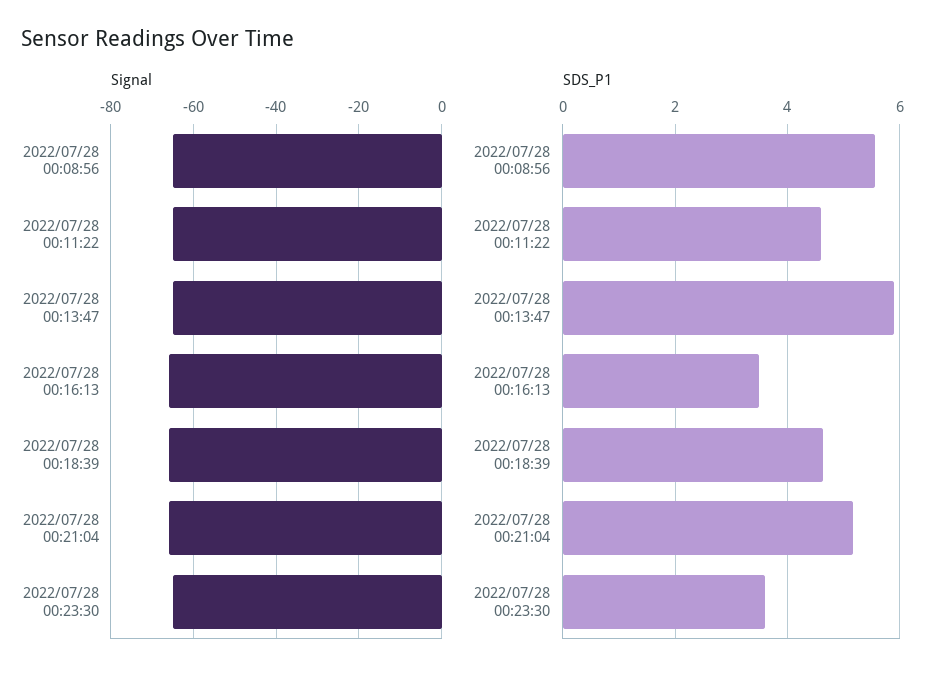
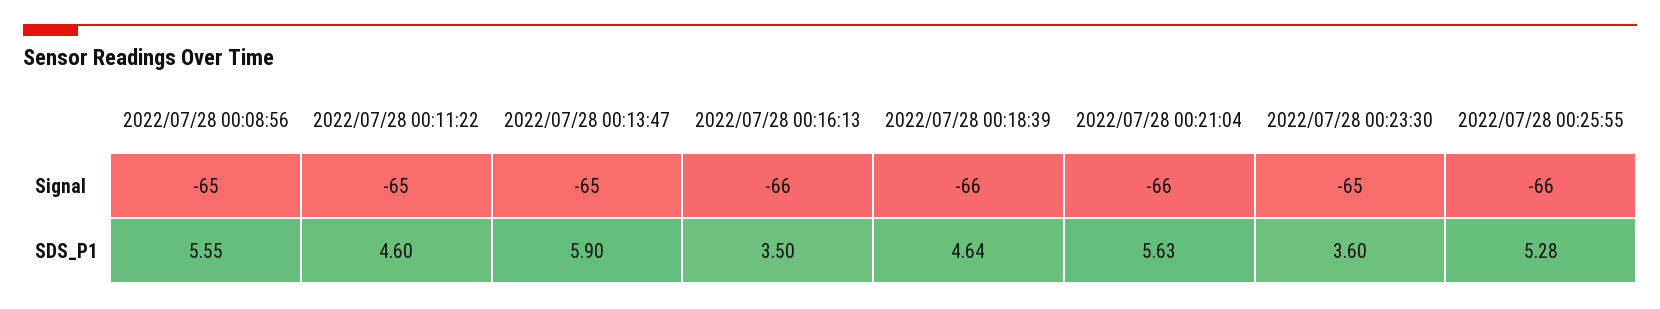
SDS_P1, 2022/07/28 00:21:04: 5.2 -> 5.63
Signal, 2022/07/28 00:25:55: none -> -66
SDS_P1, 2022/07/28 00:25:55: none -> 5.28

